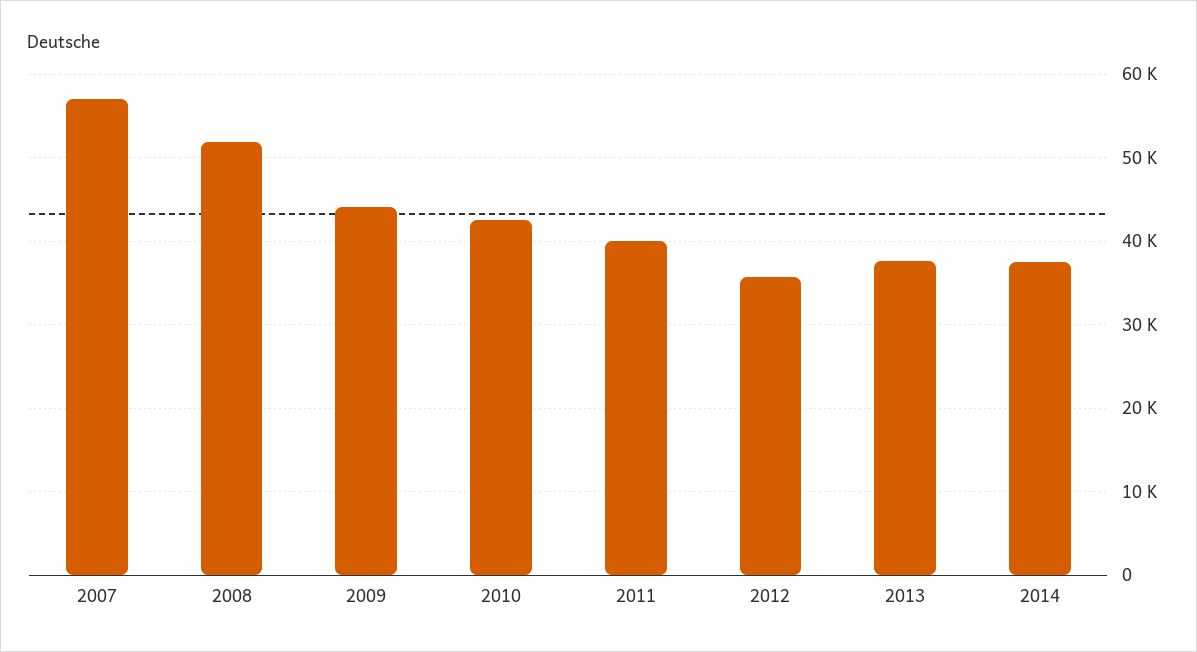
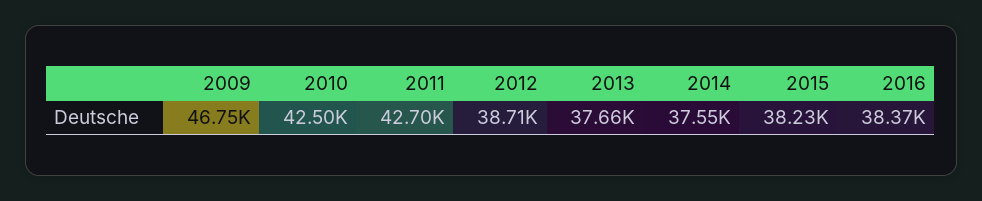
2007: 57000 -> none
2008: 52000 -> none
2009: 44000 -> 46750
2011: 40000 -> 42700
2012: 36000 -> 38710
2015: none -> 38230
2016: none -> 38370

